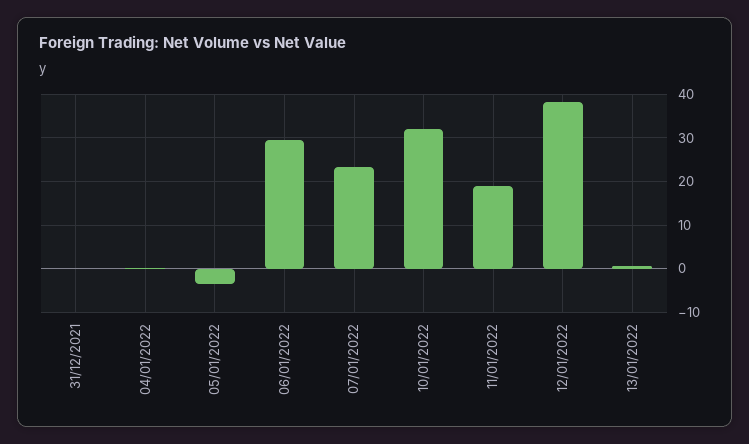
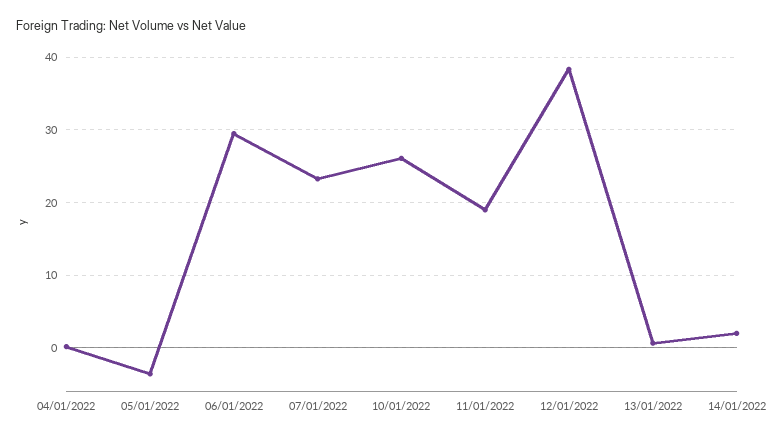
31/12/2021: 0 -> none
10/01/2022: 32 -> 26
14/01/2022: none -> 2

